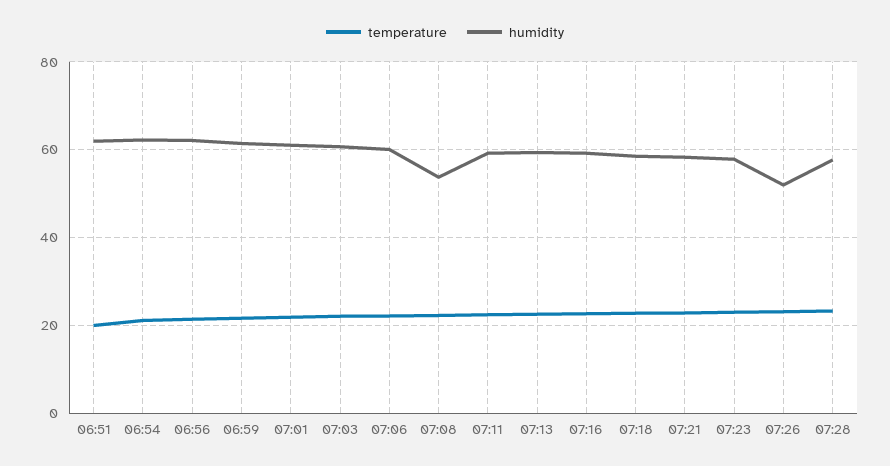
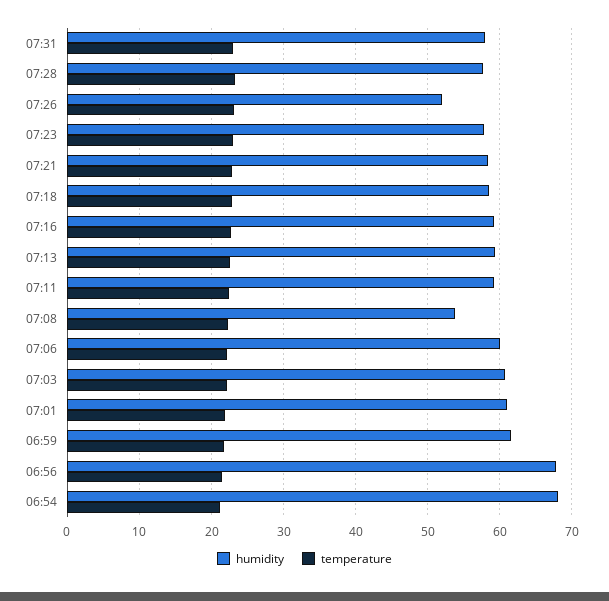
temperature, 06:51: 20 -> none
humidity, 06:51: 62 -> none
humidity, 06:54: 62 -> 68
humidity, 06:56: 62 -> 68
humidity, 07:31: none -> 58
temperature, 07:31: none -> 23

